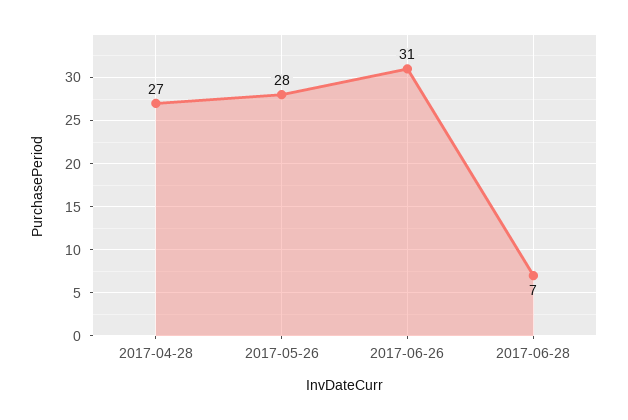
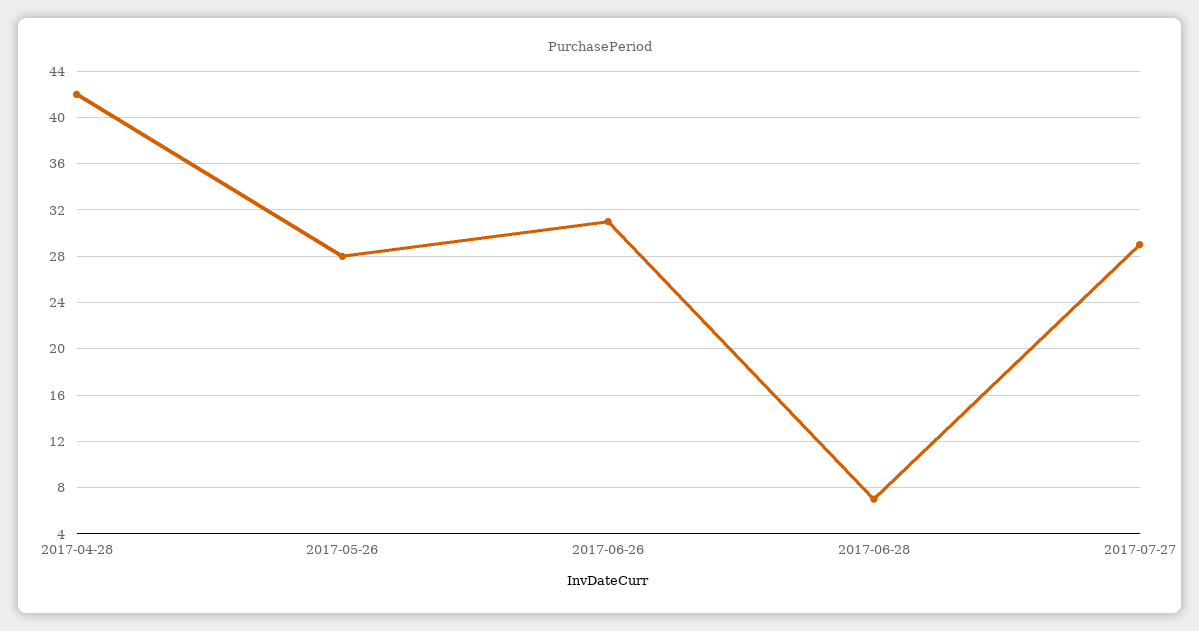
2017-04-28: 27 -> 42
2017-07-27: none -> 29

